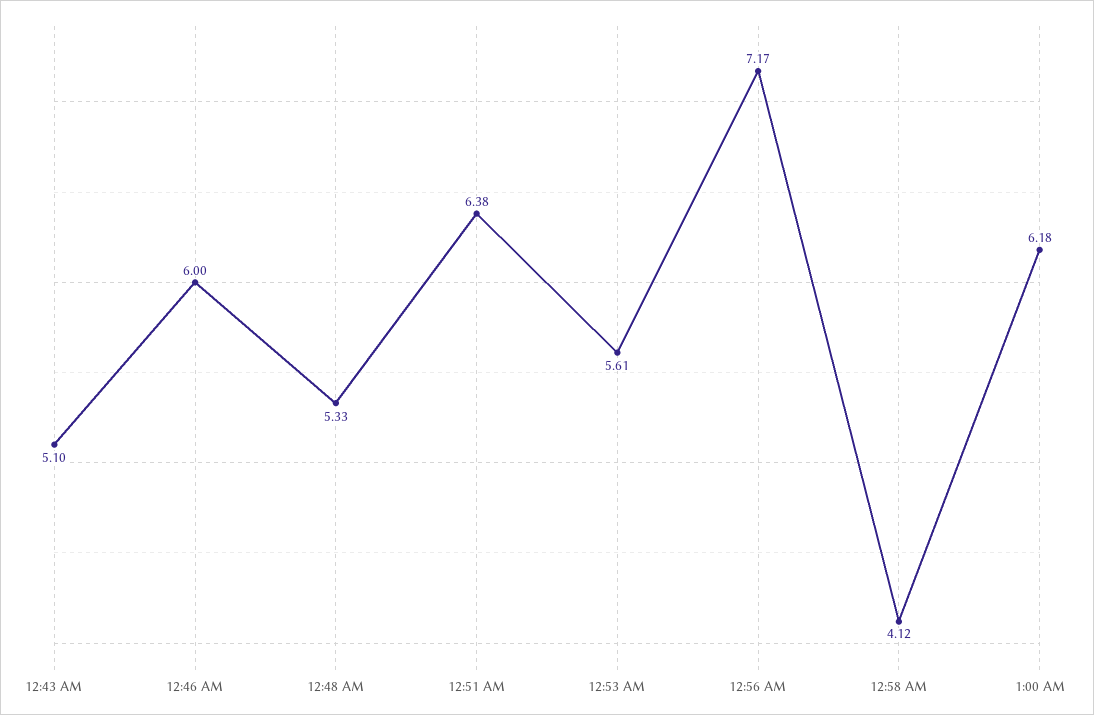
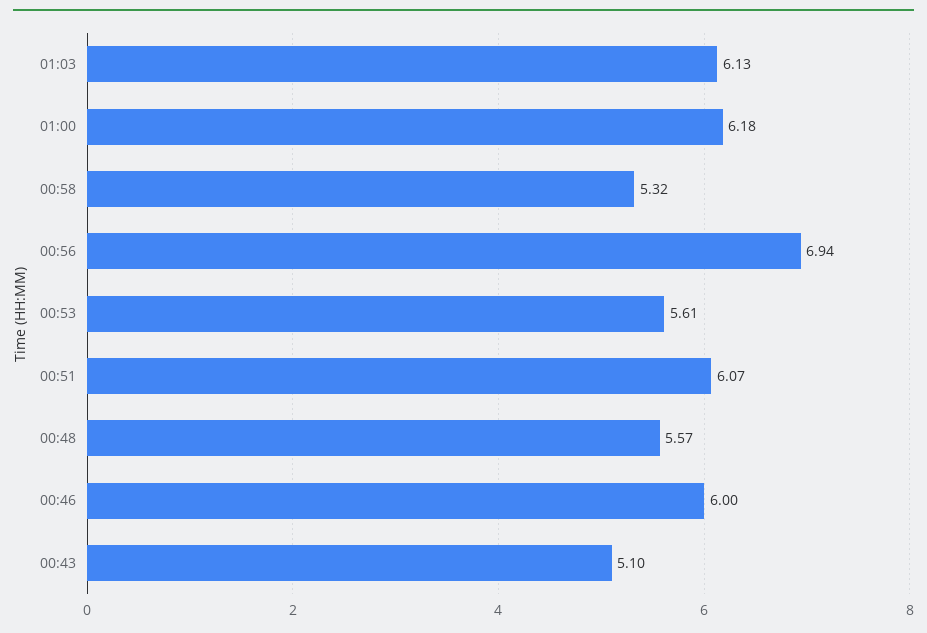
12:48 AM: 5.33 -> 5.57
12:51 AM: 6.38 -> 6.07
12:56 AM: 7.17 -> 6.94
12:58 AM: 4.12 -> 5.32
01:03: none -> 6.13

